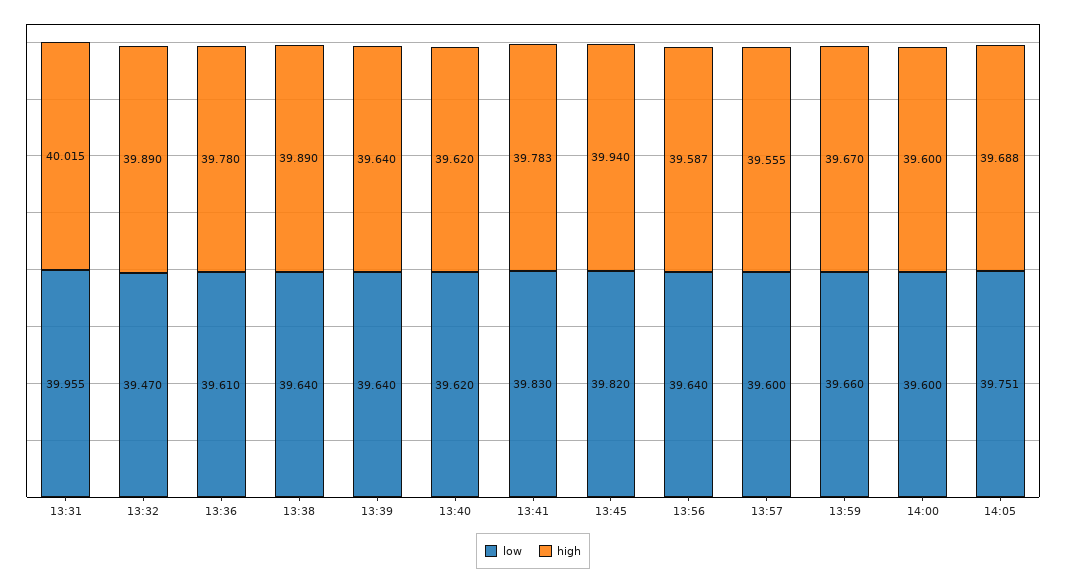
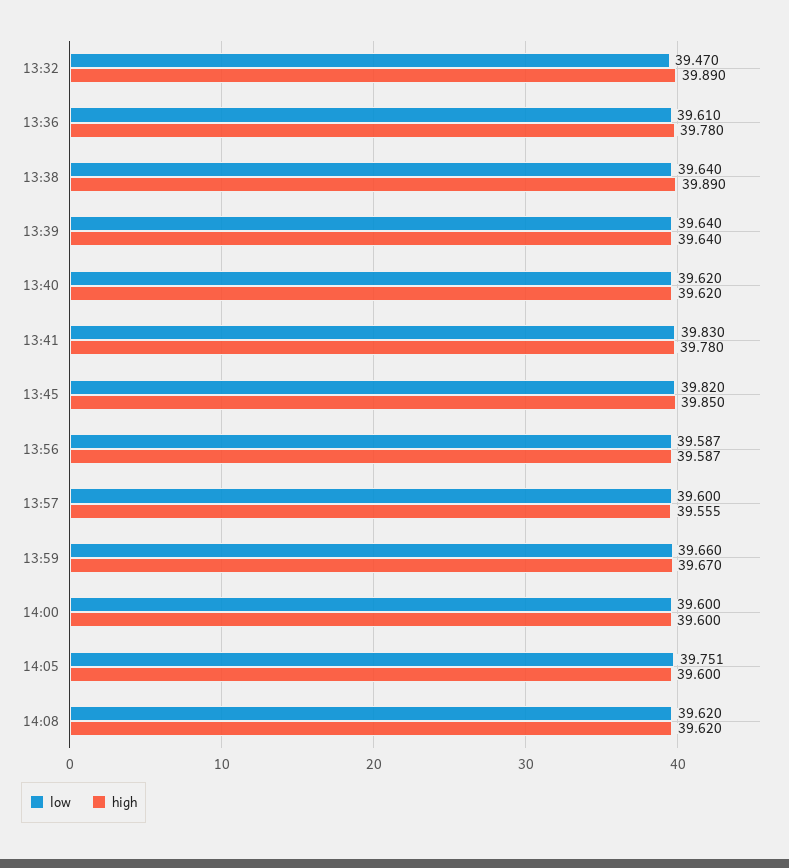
low, 13:31: 39.955 -> none
high, 13:31: 40.015 -> none
high, 13:41: 39.783 -> 39.78
high, 13:45: 39.94 -> 39.85
low, 13:56: 39.64 -> 39.587
high, 14:05: 39.688 -> 39.6
low, 14:08: none -> 39.62
high, 14:08: none -> 39.62

